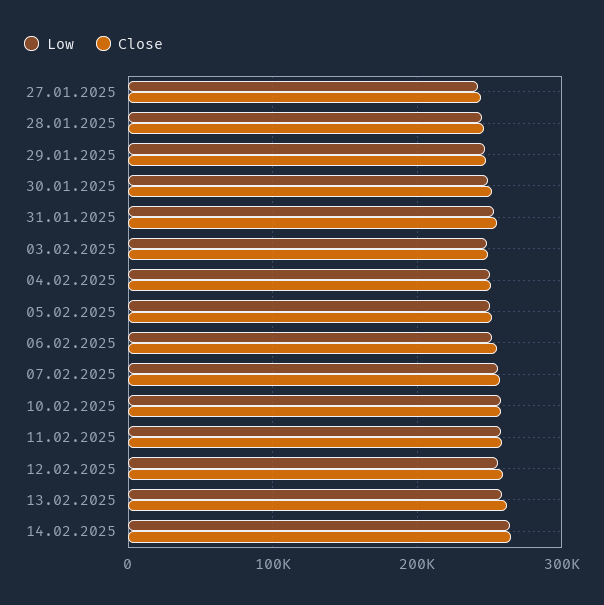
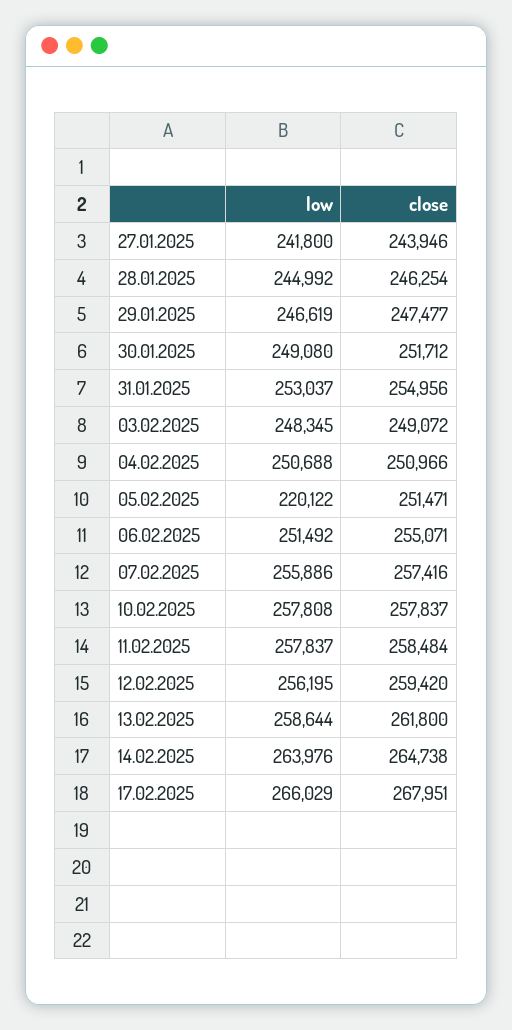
Low, 05.02.2025: 250000 -> 220122
Low, 17.02.2025: none -> 266029
Close, 17.02.2025: none -> 267951

